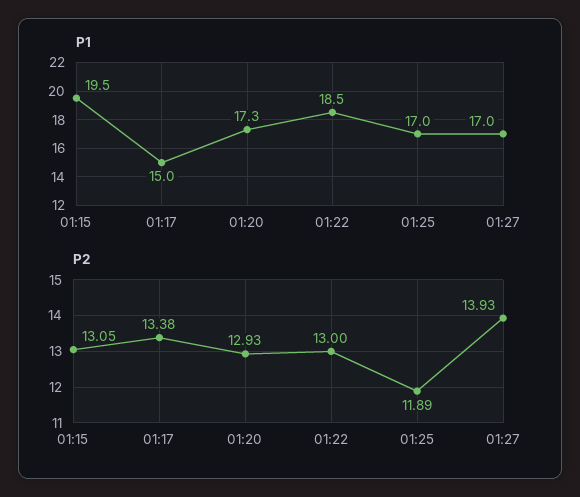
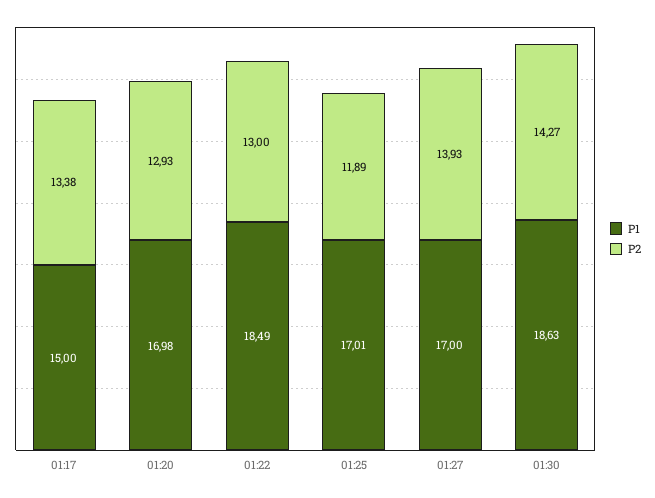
P1, 01:15: 19.5 -> none
P1, 01:20: 17.3 -> 16.98
P2, 01:15: 13.05 -> none
P1, 01:30: none -> 18.63
P2, 01:30: none -> 14.27

